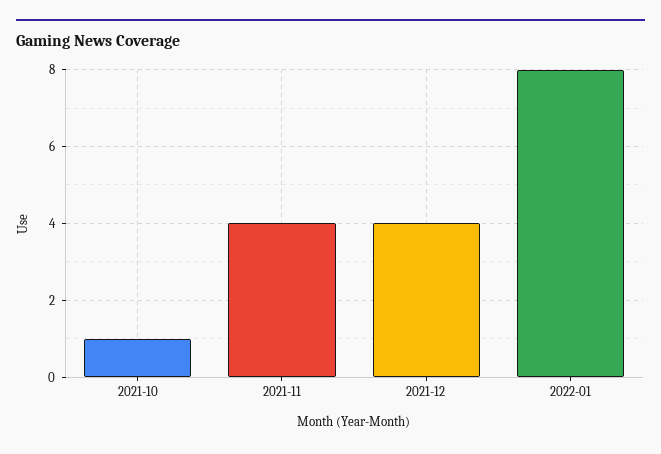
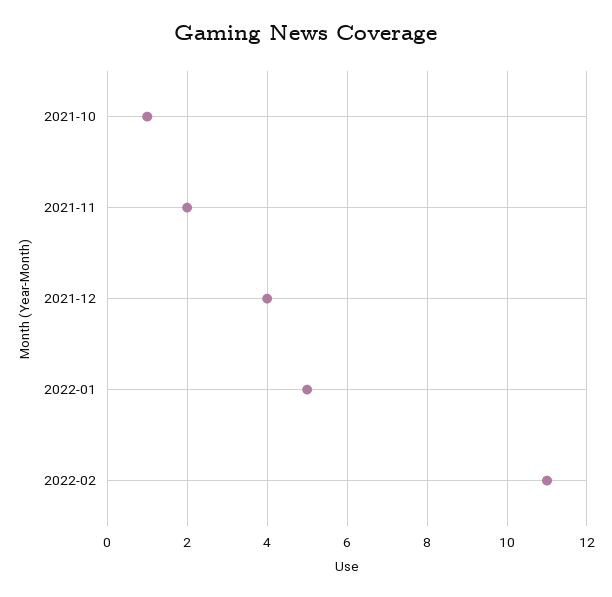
2021-11: 4 -> 2
2022-01: 8 -> 5
2022-02: none -> 11

